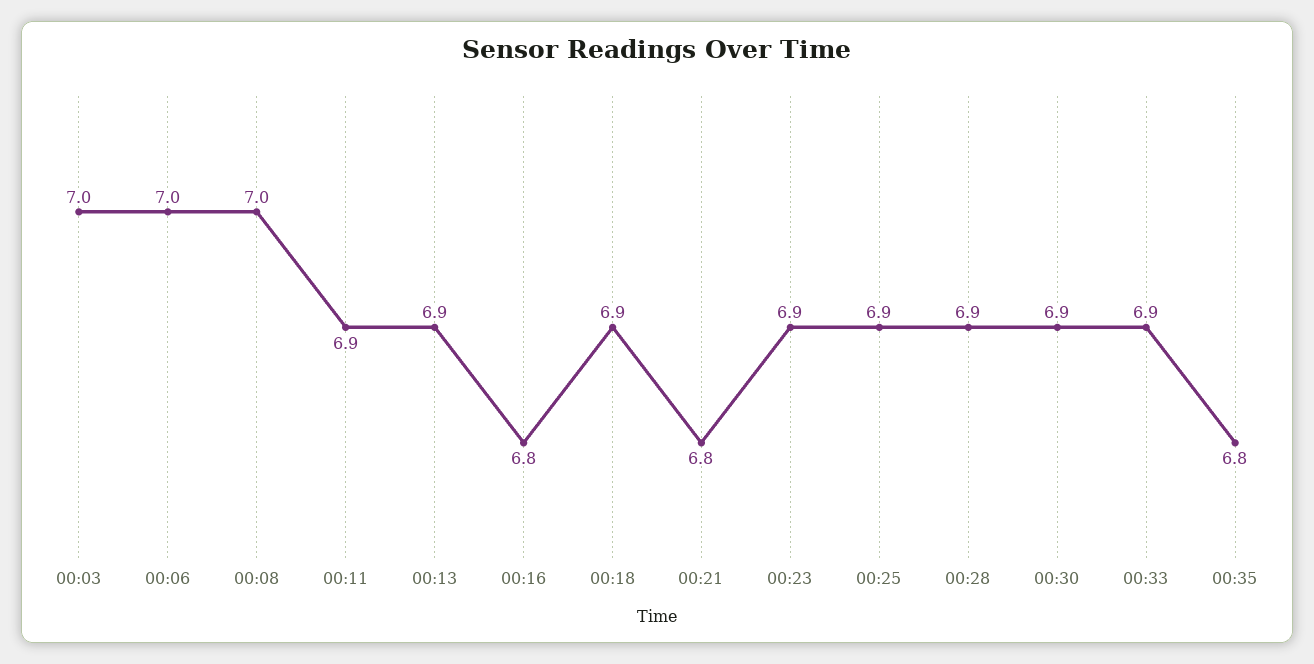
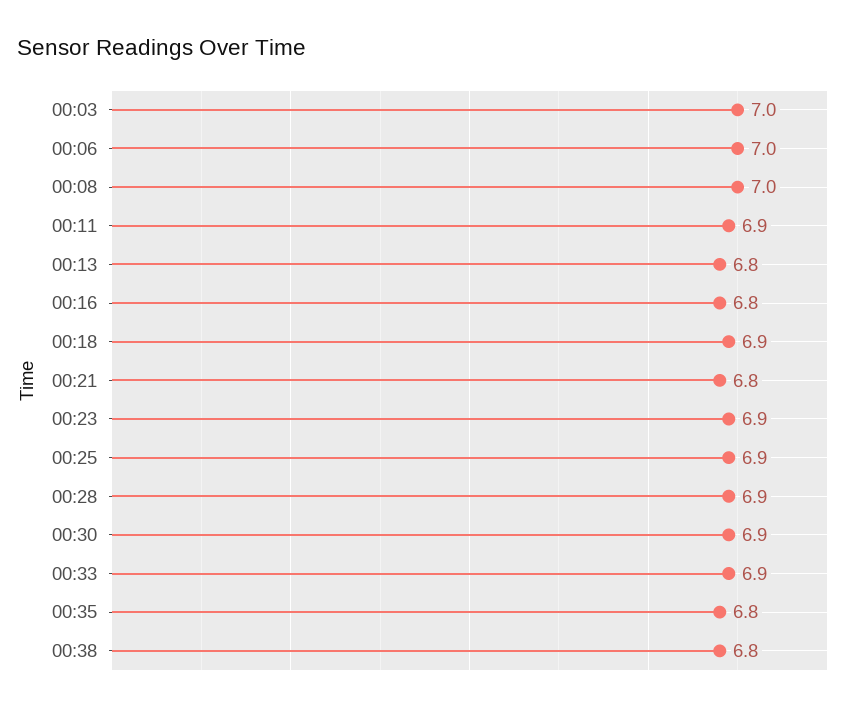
00:13: 6.9 -> 6.8
00:38: none -> 6.8

